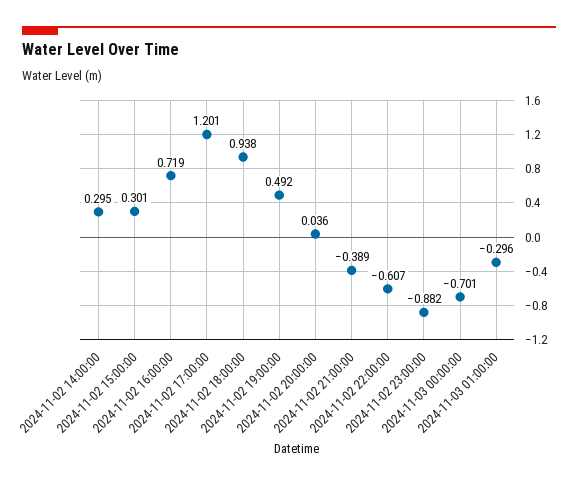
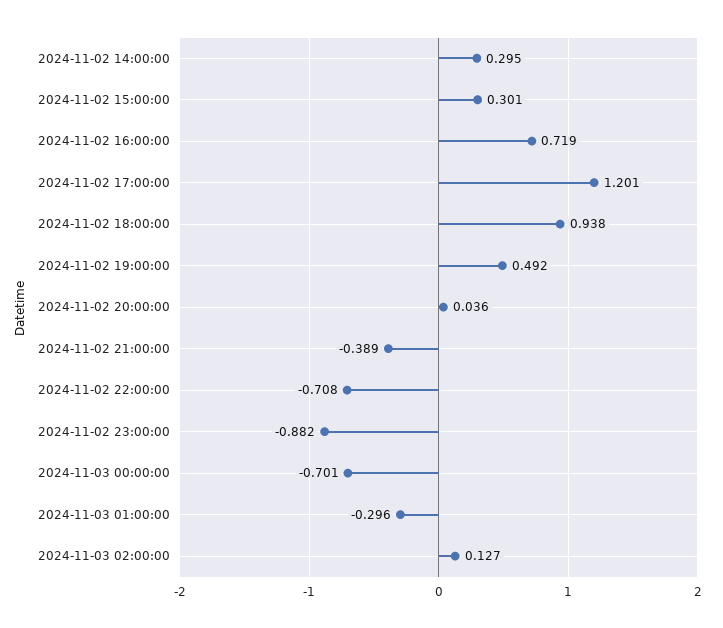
2024-11-02 22:00:00: -0.607 -> -0.708
2024-11-03 02:00:00: none -> 0.127

